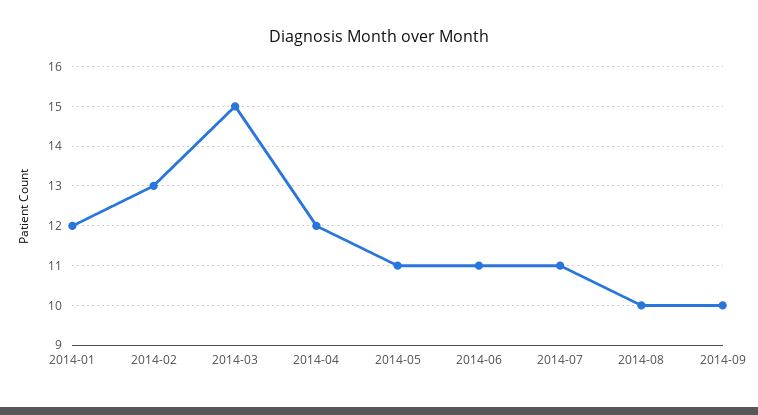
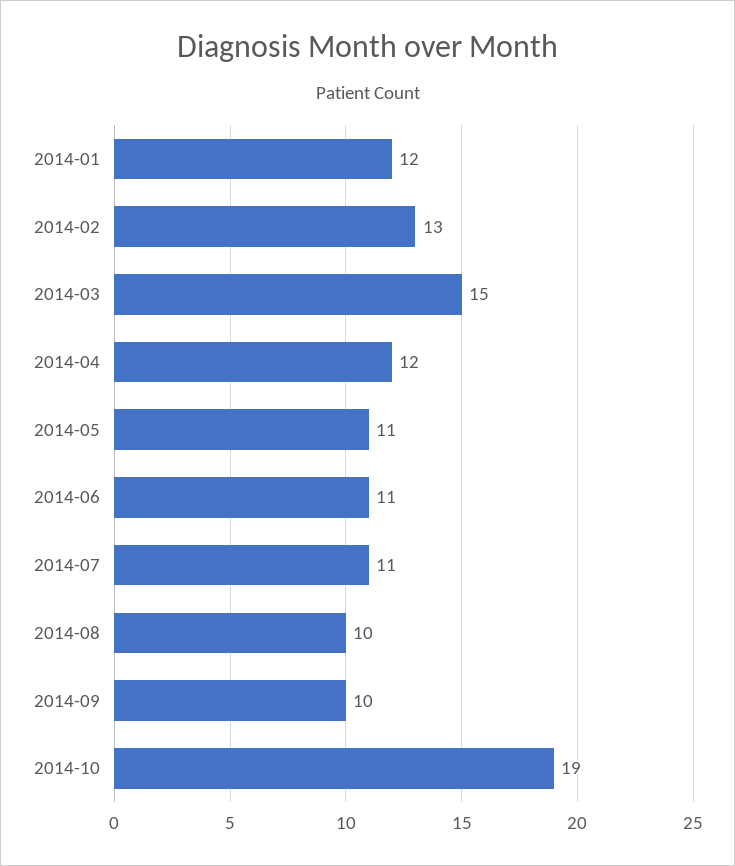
2014-10: none -> 19

